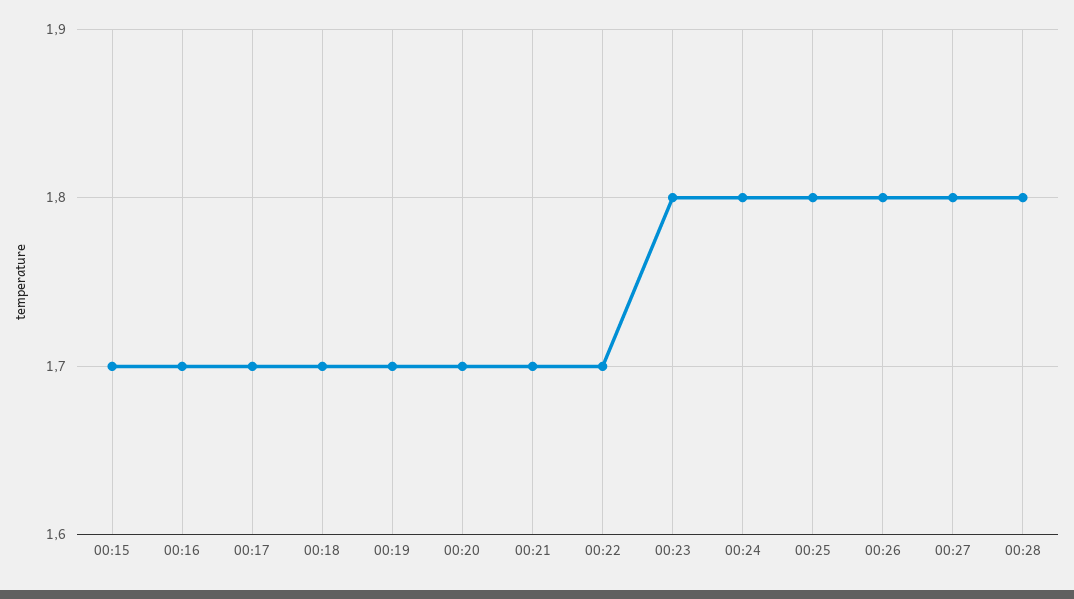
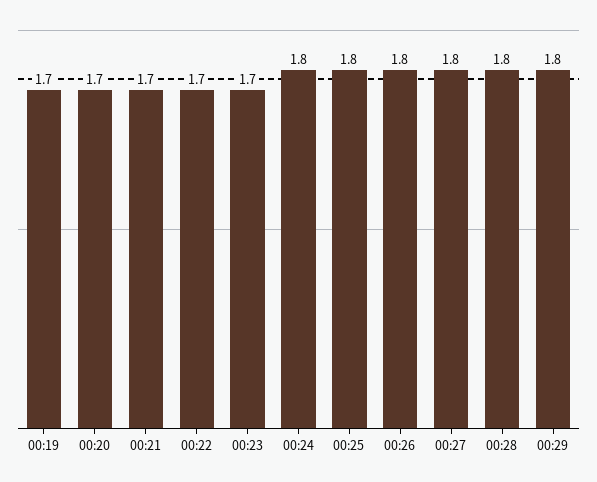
00:15: 1.7 -> none
00:16: 1.7 -> none
00:17: 1.7 -> none
00:18: 1.7 -> none
00:23: 1.8 -> 1.7
00:29: none -> 1.8

